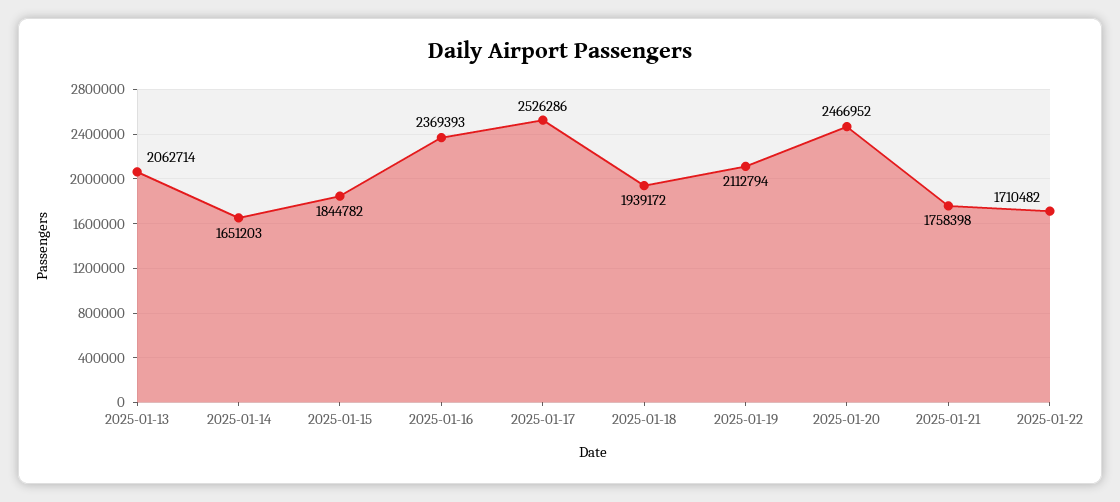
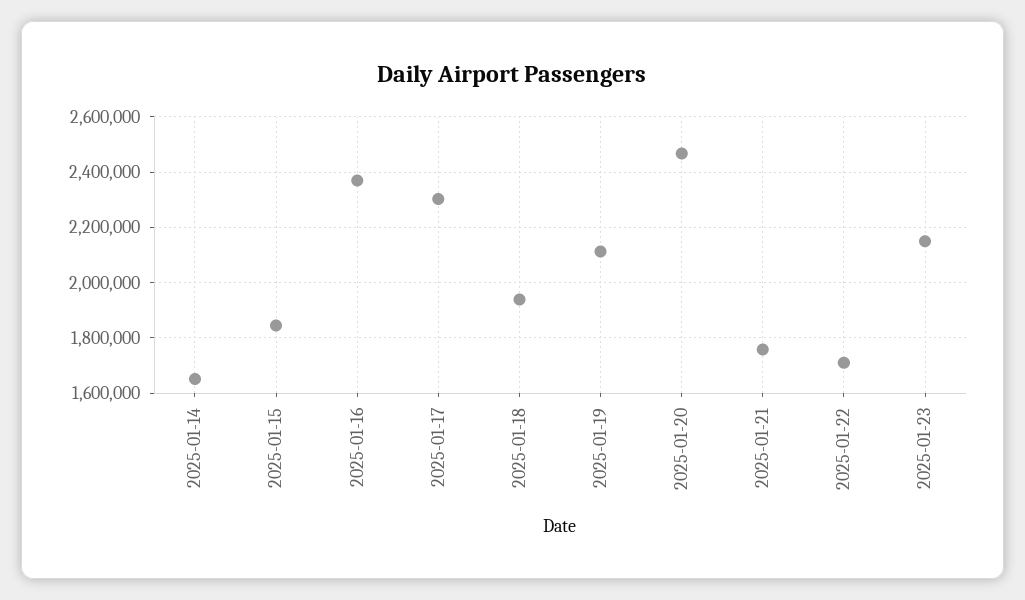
2025-01-13: 2062714 -> none
2025-01-17: 2526286 -> 2300000
2025-01-23: none -> 2150000

